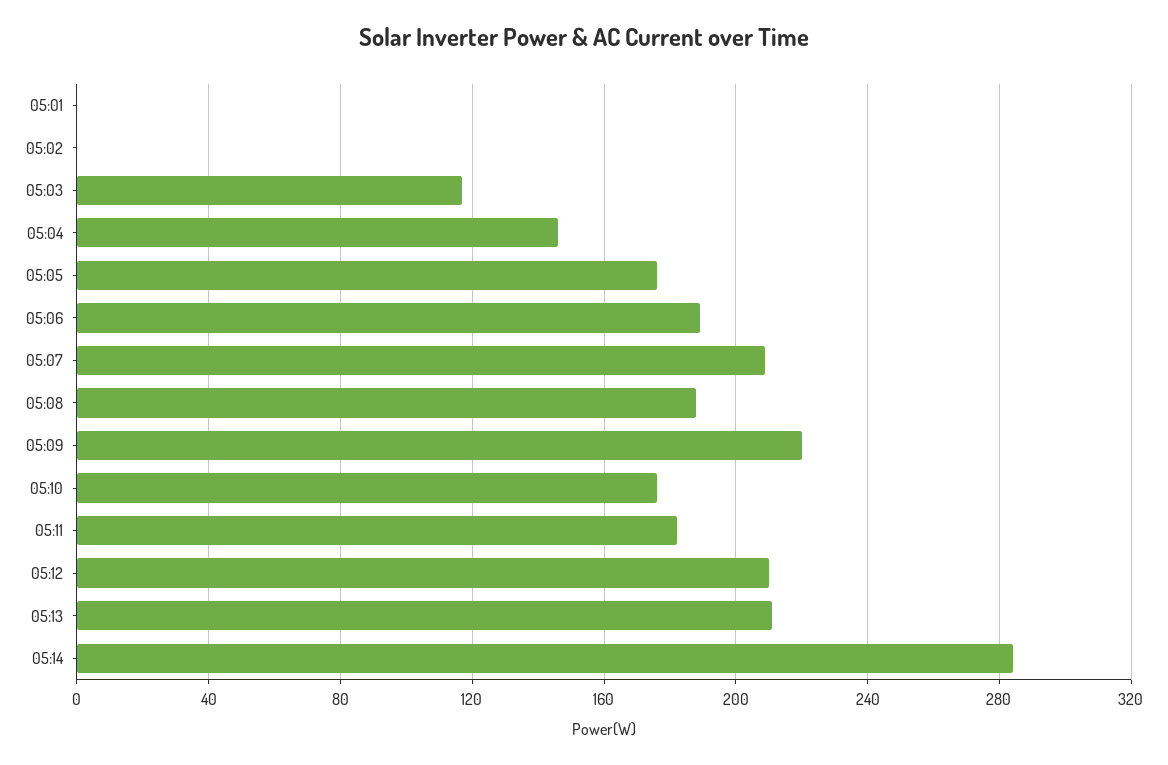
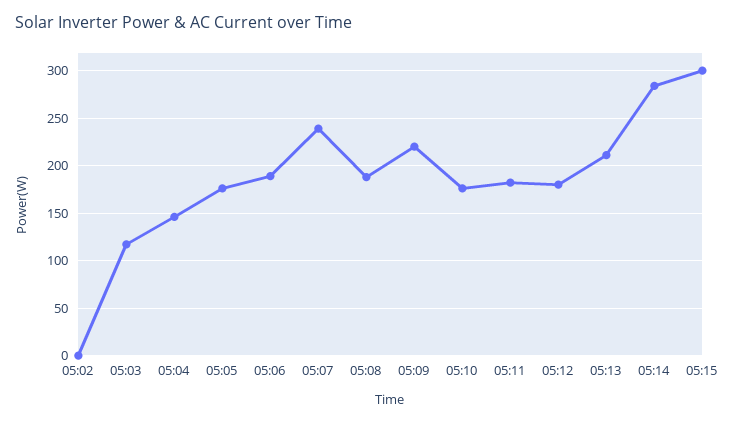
05:01: 0 -> none
05:07: 210 -> 240
05:12: 210 -> 180
05:15: none -> 300

